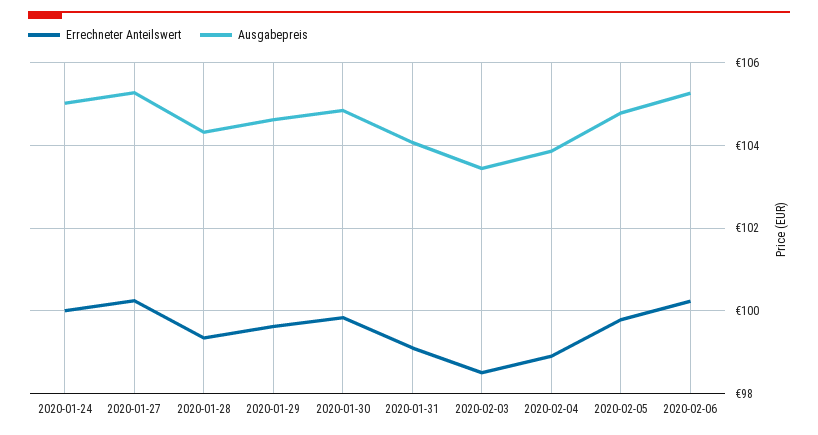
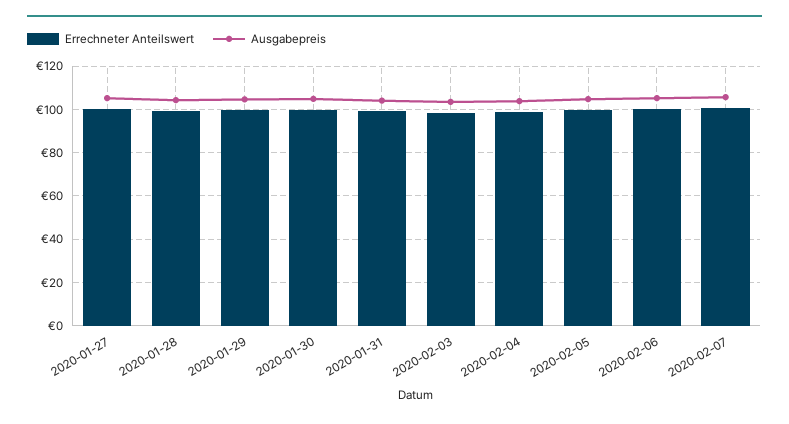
Errechneter Anteilswert, 2020-01-24: 100 -> none
Ausgabepreis, 2020-01-24: 105 -> none
Errechneter Anteilswert, 2020-02-07: none -> 100
Ausgabepreis, 2020-02-07: none -> 105

